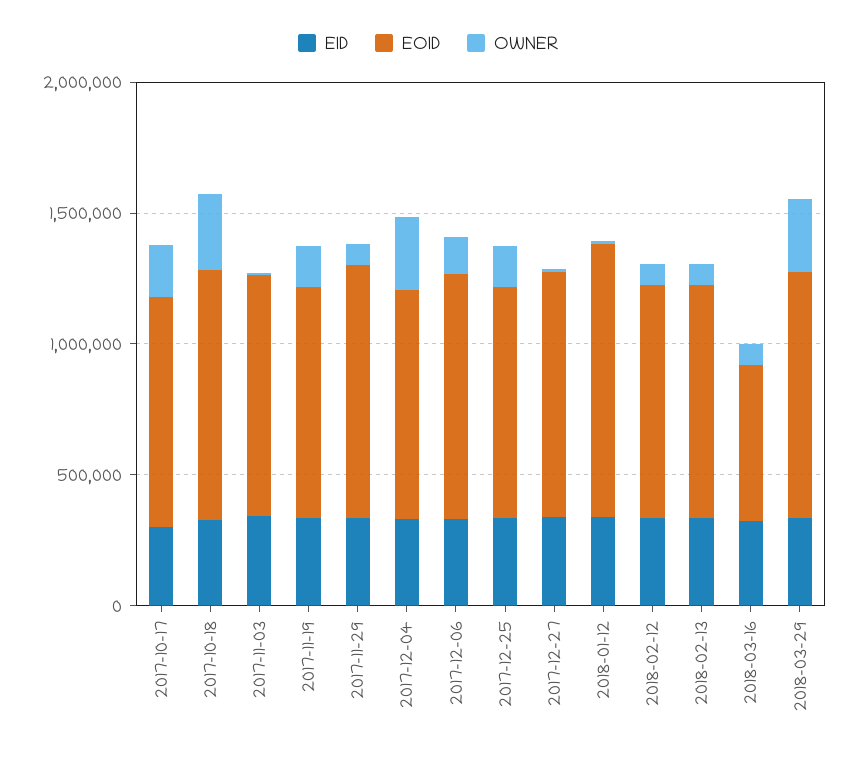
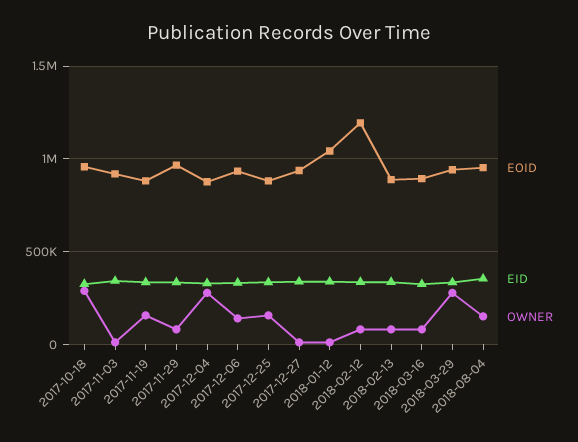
EID, 2017-10-17: 300000 -> none
EOID, 2017-10-17: 900000 -> none
OWNER, 2017-10-17: 200000 -> none
EOID, 2018-02-12: 900000 -> 1200000
EOID, 2018-03-16: 600000 -> 900000
EOID, 2018-08-04: none -> 950000
EID, 2018-08-04: none -> 350000
OWNER, 2018-08-04: none -> 150000

